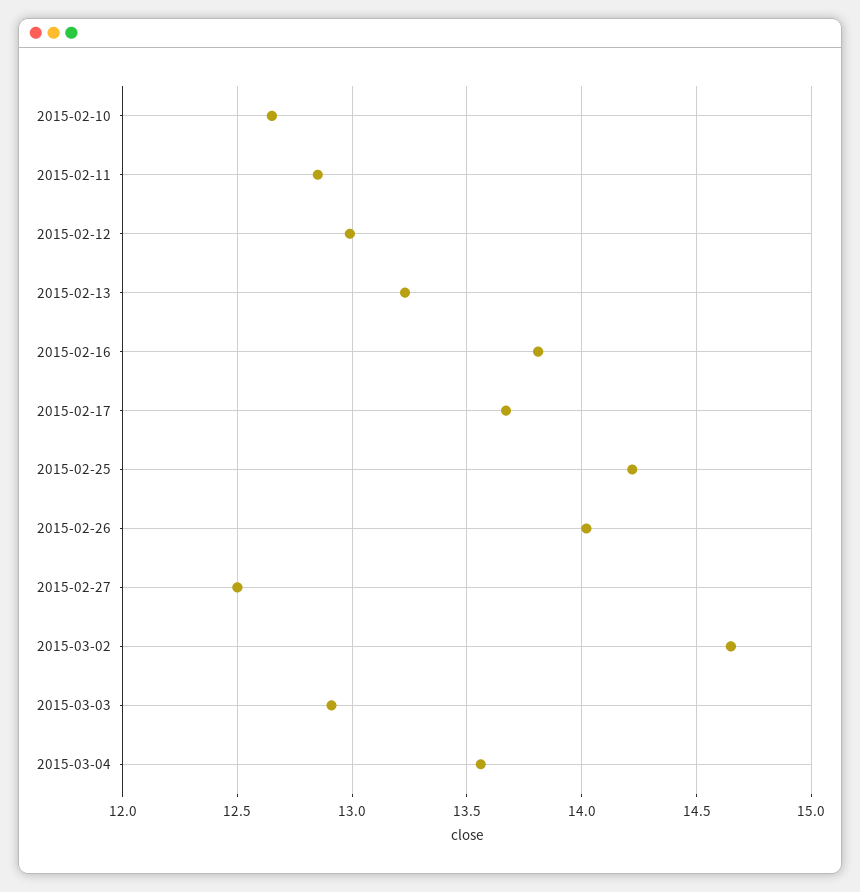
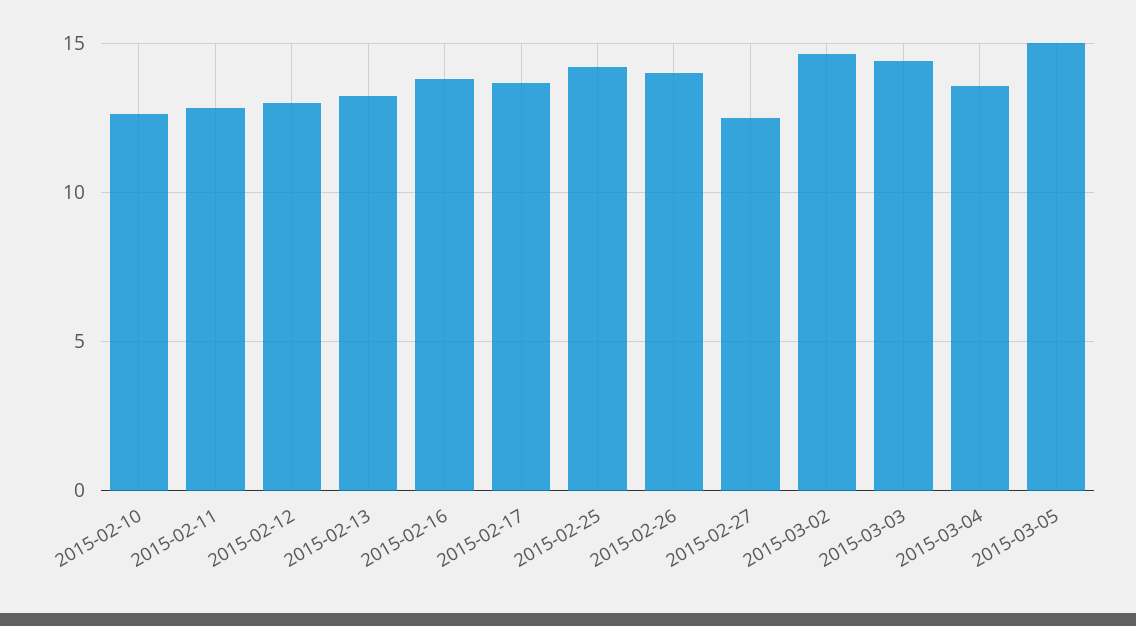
2015-03-03: 12.9 -> 14.5
2015-03-05: none -> 15

